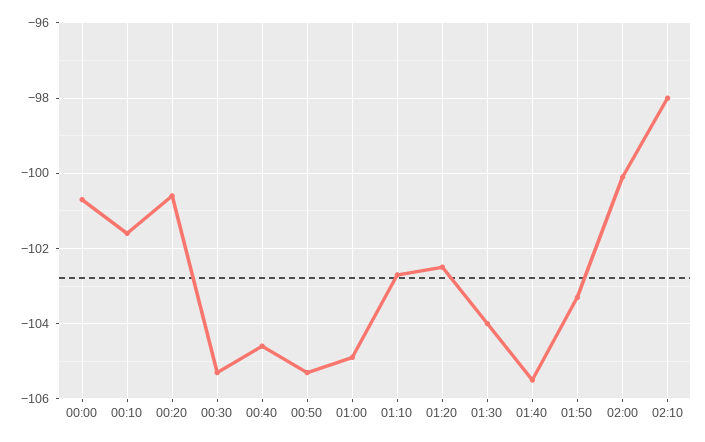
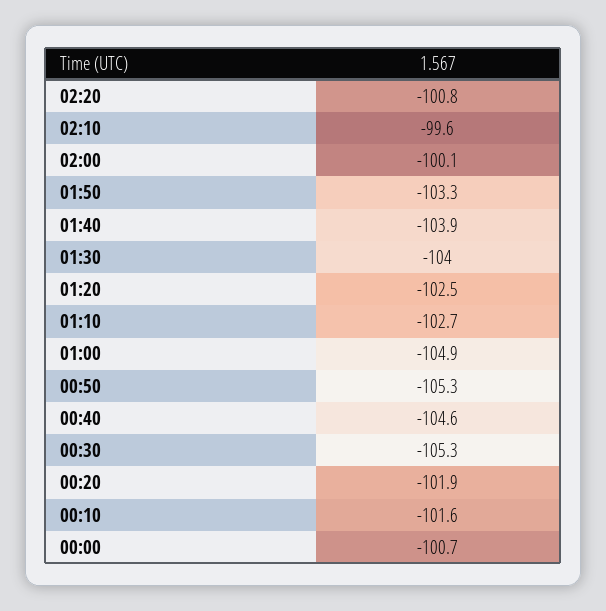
00:20: -100.5 -> -101.9
01:40: -105.5 -> -103.9
02:10: -98 -> -99.6
02:20: none -> -100.8

